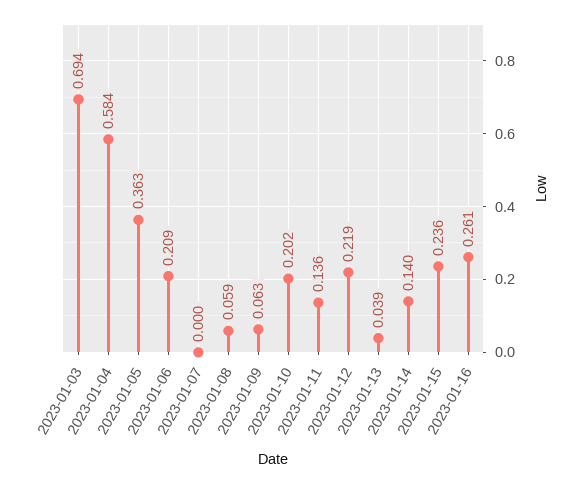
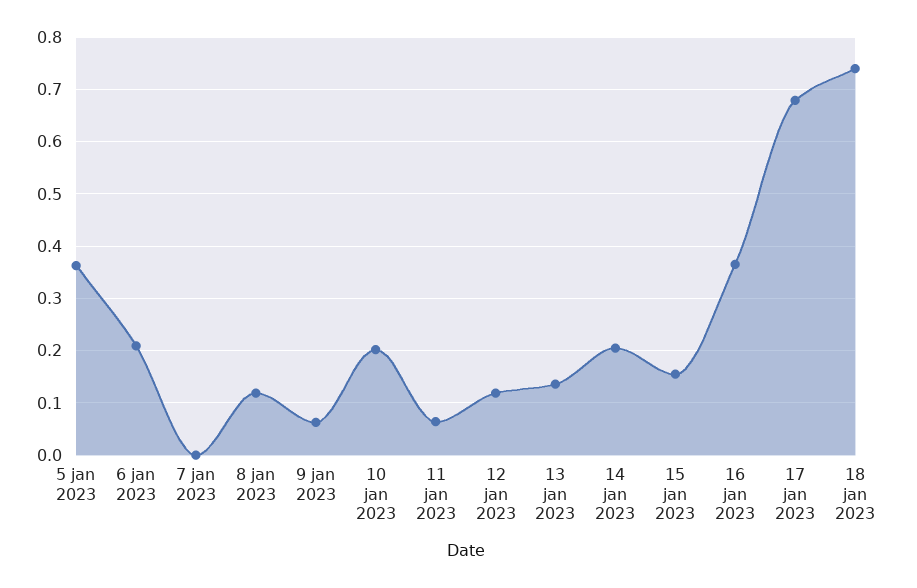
2023-01-03: 0.694 -> none
2023-01-04: 0.584 -> none
2023-01-08: 0.059 -> 0.12
2023-01-11: 0.136 -> 0.06
2023-01-12: 0.219 -> 0.12
2023-01-13: 0.039 -> 0.14
2023-01-14: 0.14 -> 0.2
2023-01-15: 0.236 -> 0.16
2023-01-16: 0.261 -> 0.36
17 jan 2023: none -> 0.68
18 jan 2023: none -> 0.74

